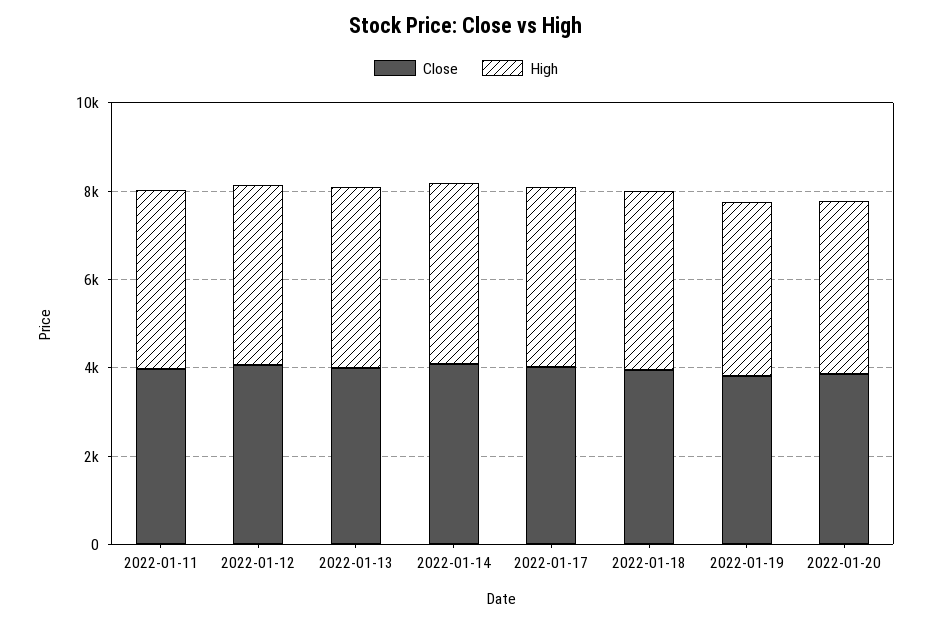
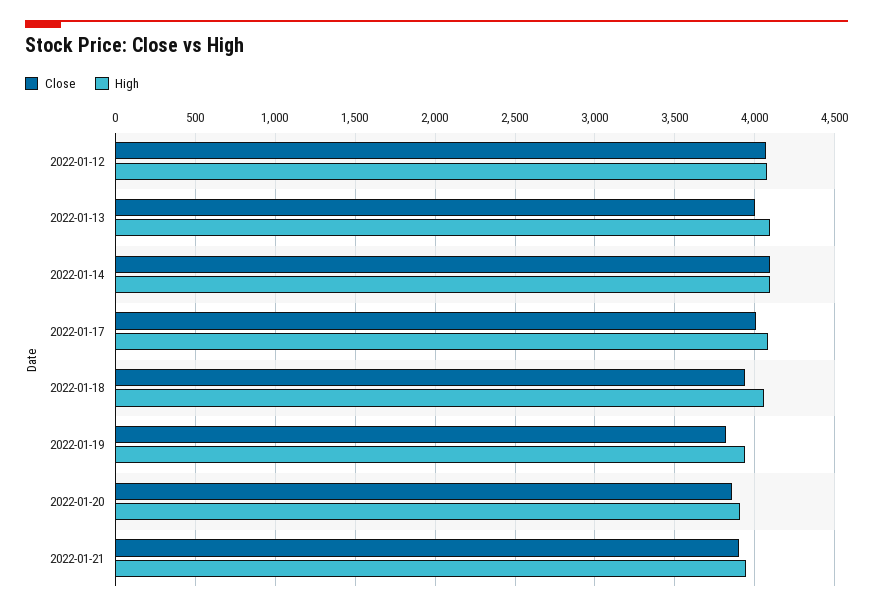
Close, 2022-01-11: 4000 -> none
High, 2022-01-11: 4000 -> none
Close, 2022-01-21: none -> 3900
High, 2022-01-21: none -> 3950

